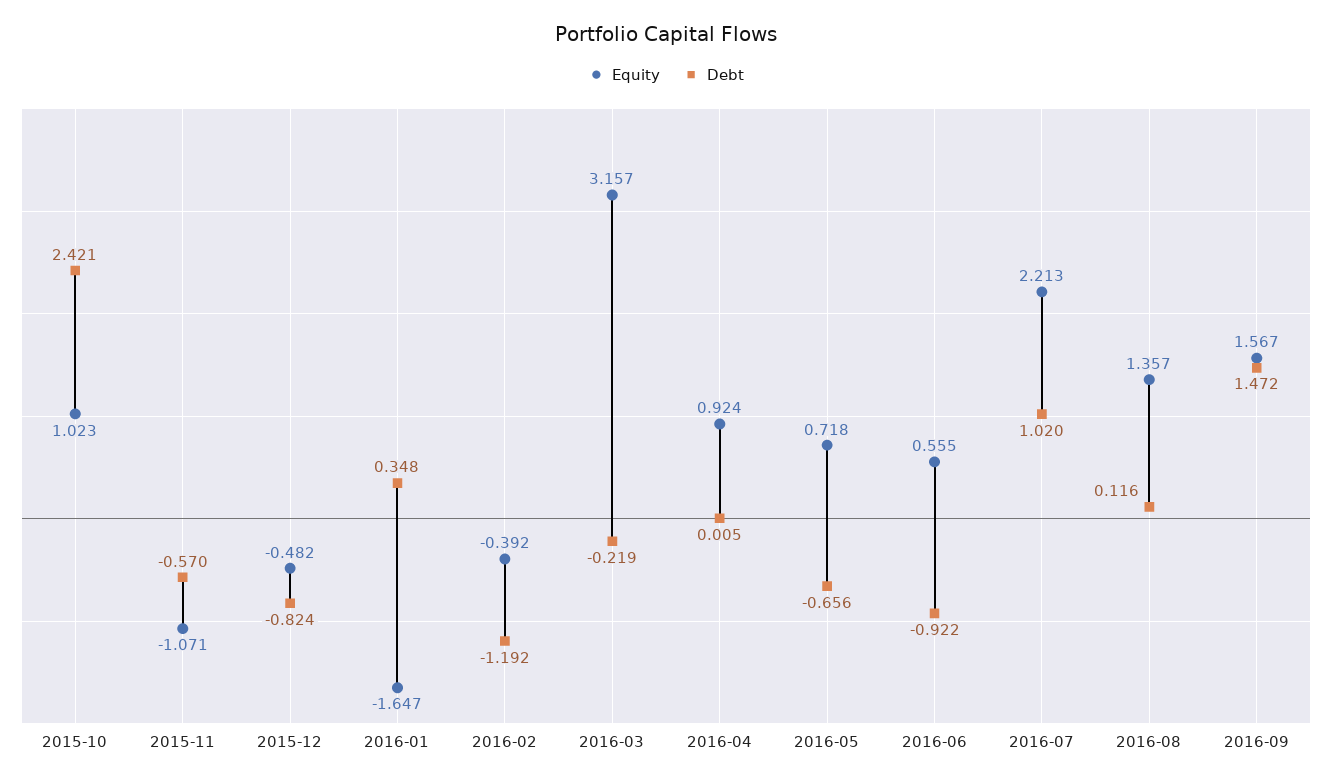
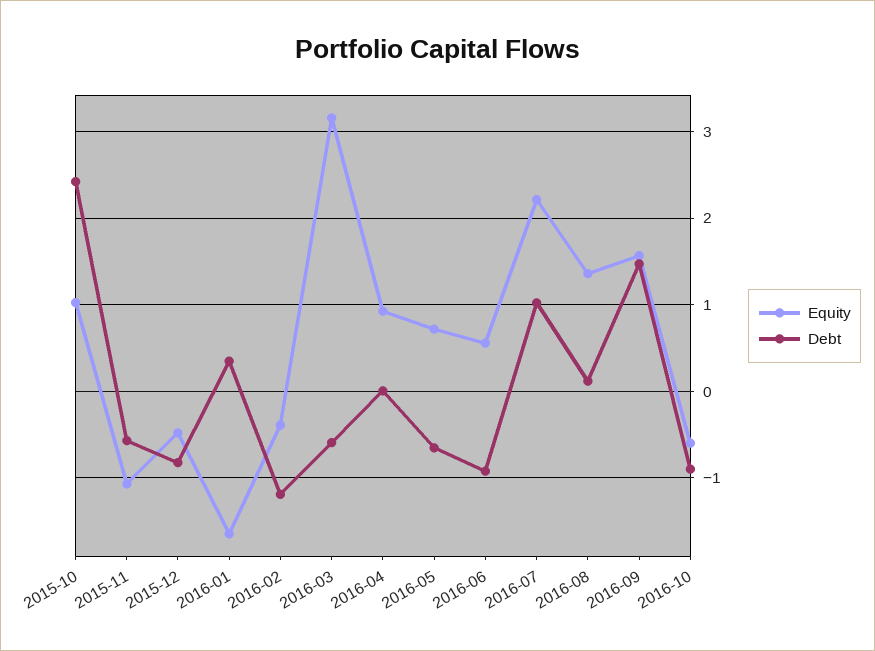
Debt, 2016-03: -0.219 -> -0.6
Equity, 2016-10: none -> -0.6
Debt, 2016-10: none -> -0.9

